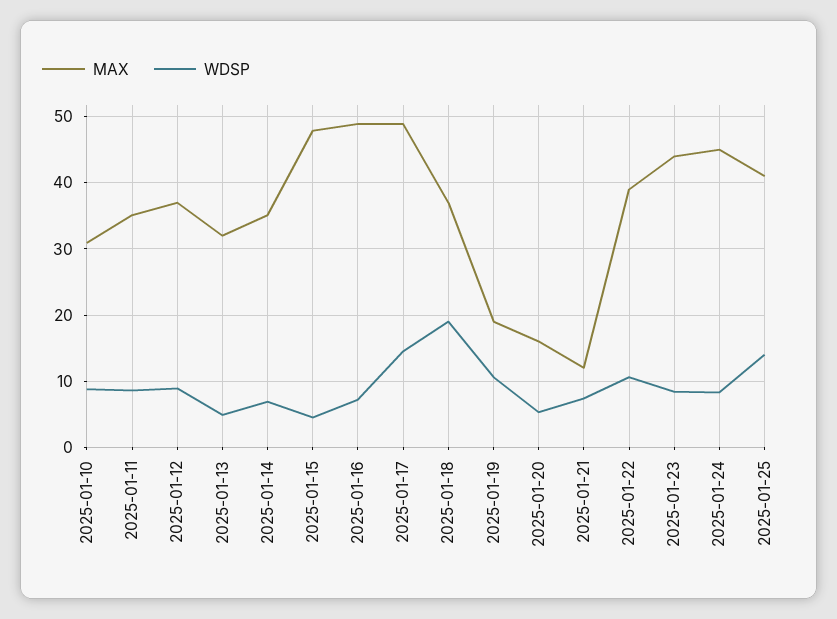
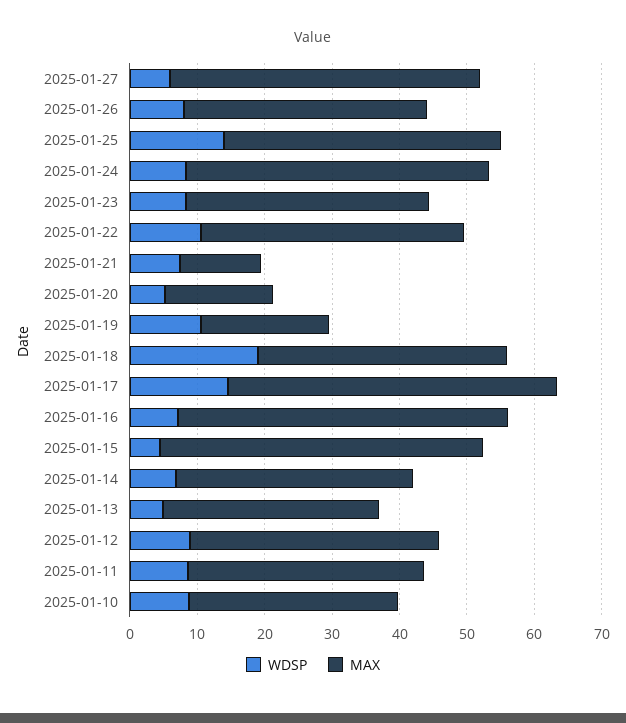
MAX, 2025-01-23: 44 -> 36
WDSP, 2025-01-27: none -> 6
MAX, 2025-01-27: none -> 46
WDSP, 2025-01-26: none -> 8
MAX, 2025-01-26: none -> 36

